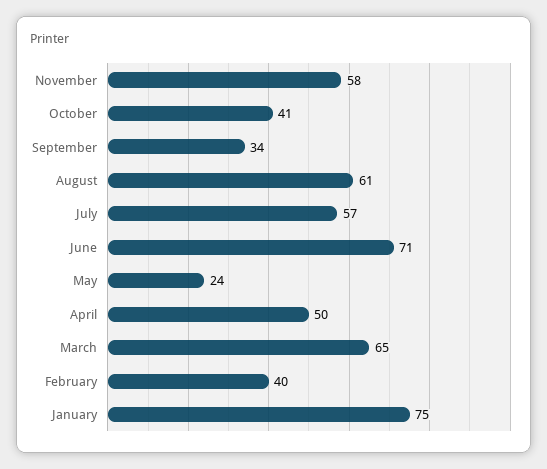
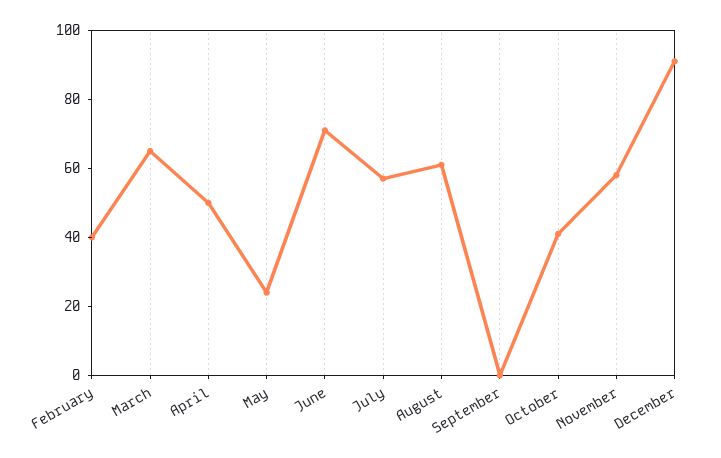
September: 34 -> 0
January: 75 -> none
December: none -> 90

